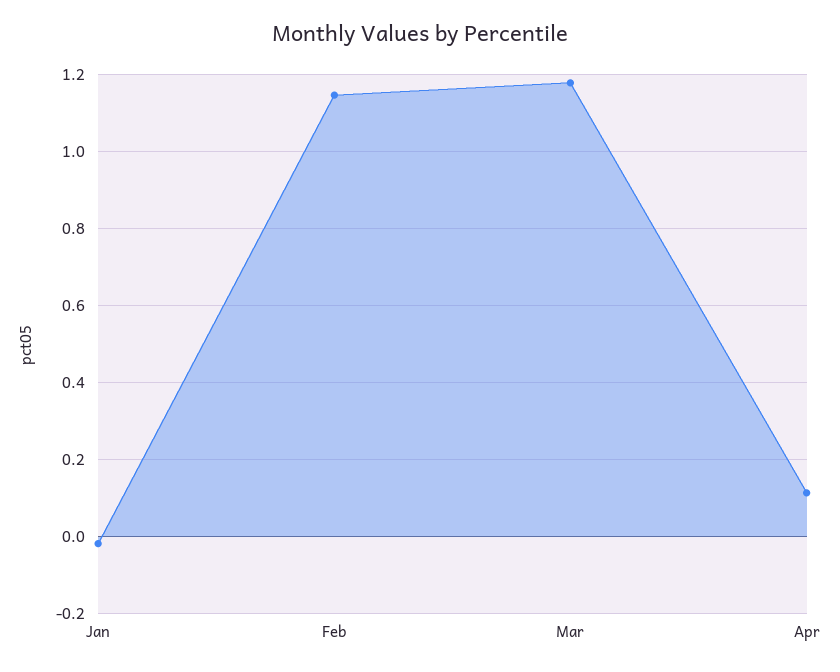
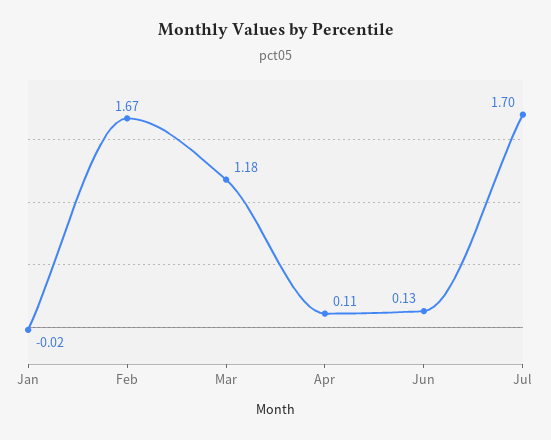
Feb: 1.14 -> 1.67
Jun: none -> 0.13
Jul: none -> 1.7

